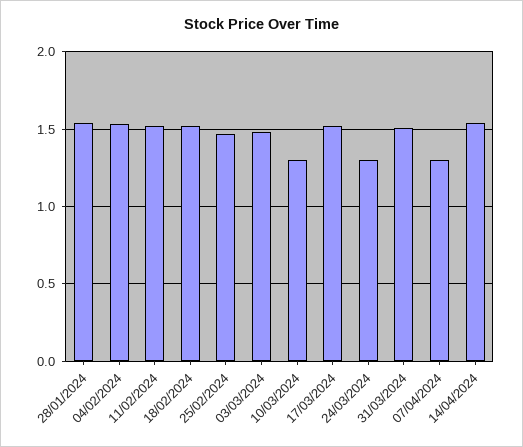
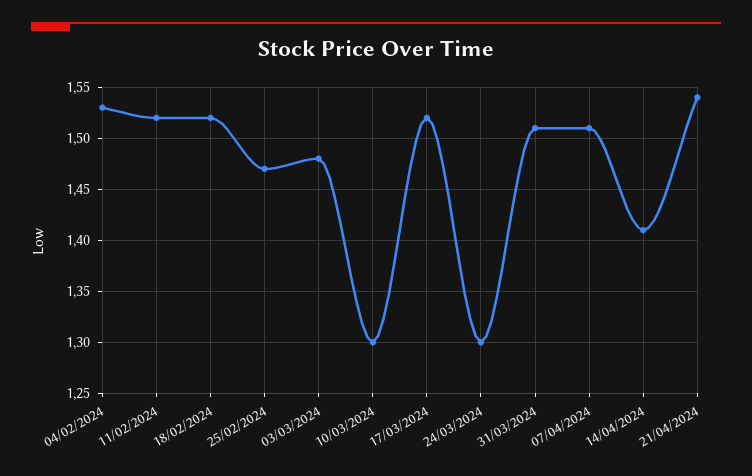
28/01/2024: 1.55 -> none
07/04/2024: 1.3 -> 1.51
14/04/2024: 1.55 -> 1.41
21/04/2024: none -> 1.54

